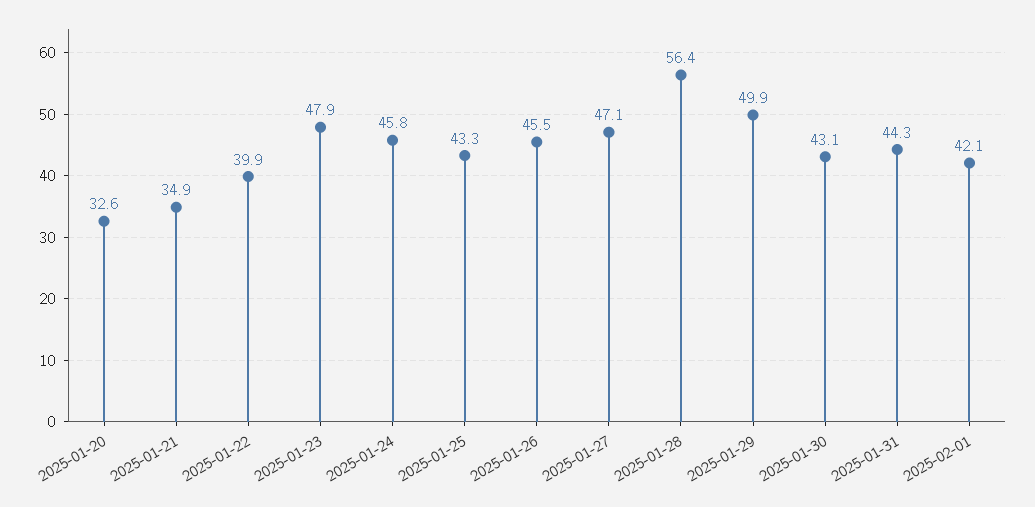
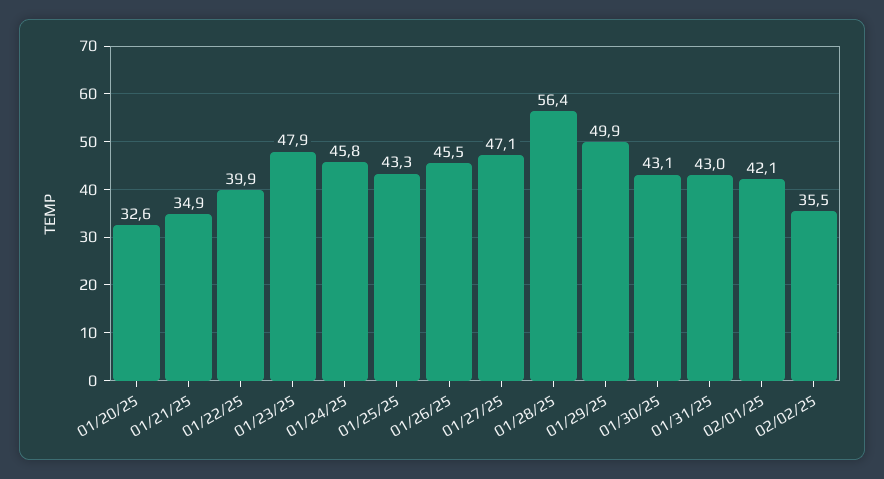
2025-01-31: 44.3 -> 43
02/02/25: none -> 35.5

